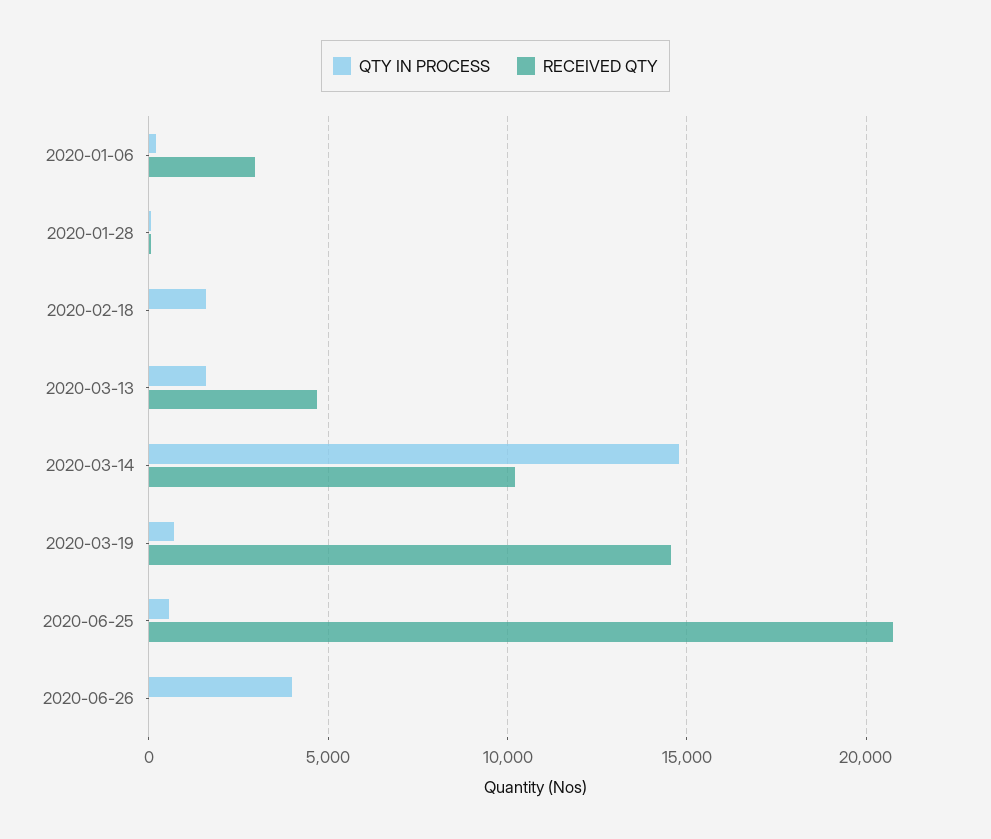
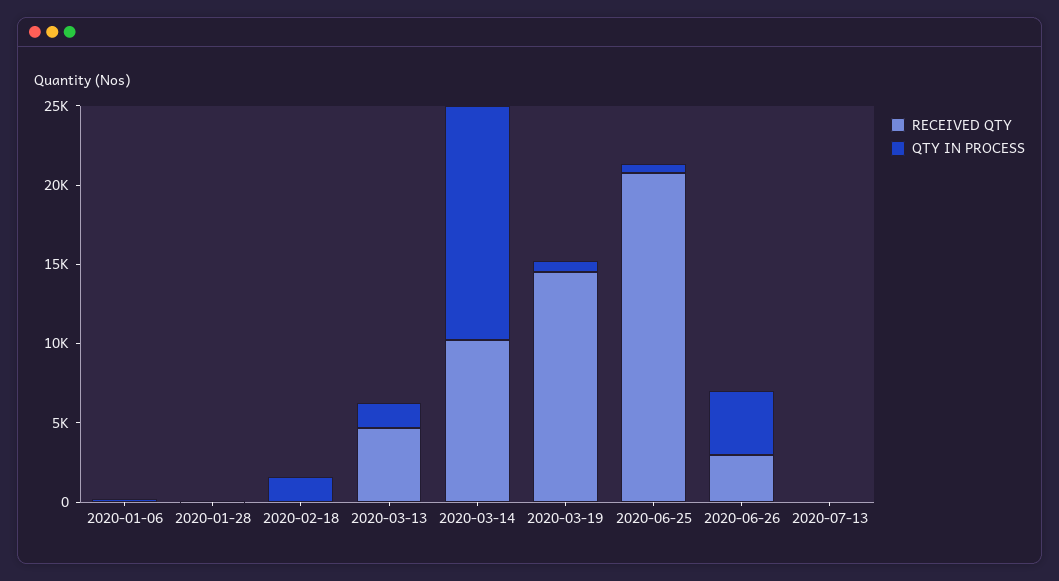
RECEIVED QTY, 2020-01-06: 3000 -> 0
RECEIVED QTY, 2020-06-26: 0 -> 3000
RECEIVED QTY, 2020-07-13: none -> 0
QTY IN PROCESS, 2020-07-13: none -> 0

